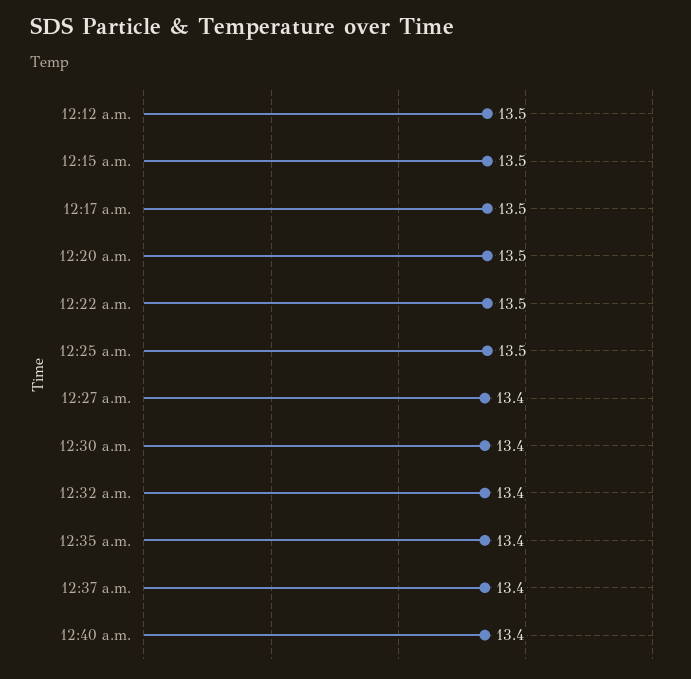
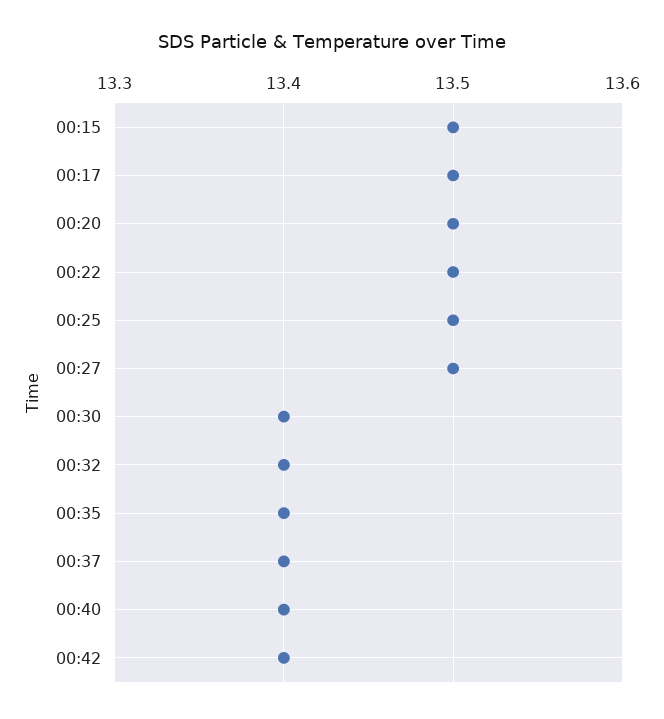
12:12 a.m.: 13.5 -> none
12:27 a.m.: 13.4 -> 13.5
00:42: none -> 13.4

